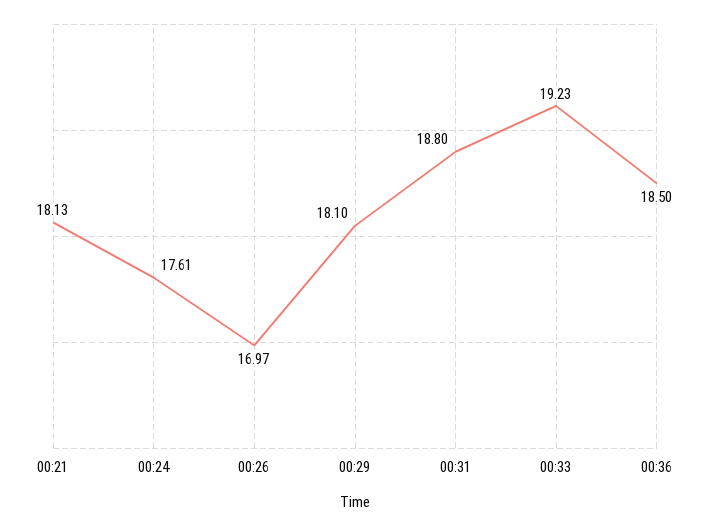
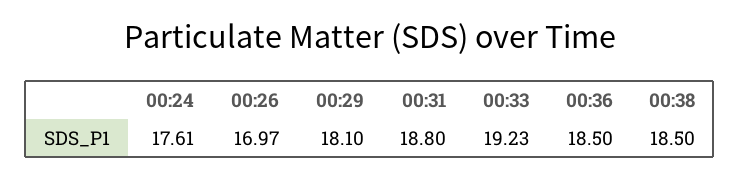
00:21: 18.13 -> none
00:38: none -> 18.5

